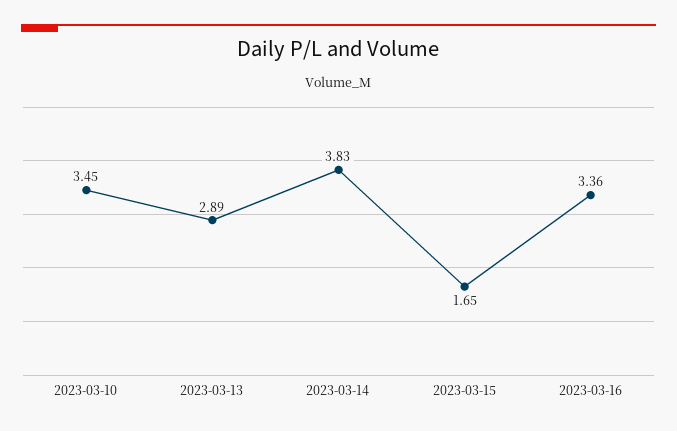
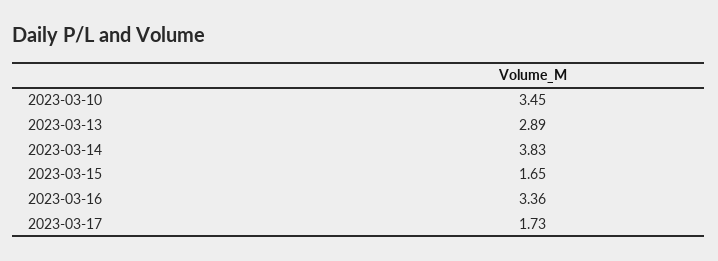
2023-03-17: none -> 1.73

